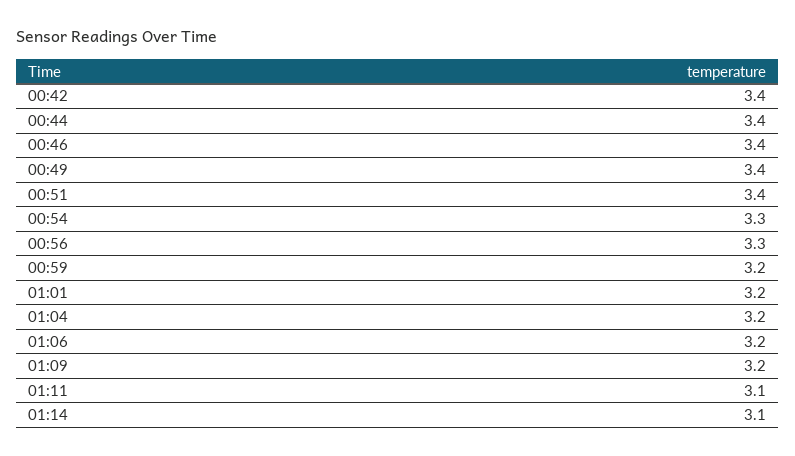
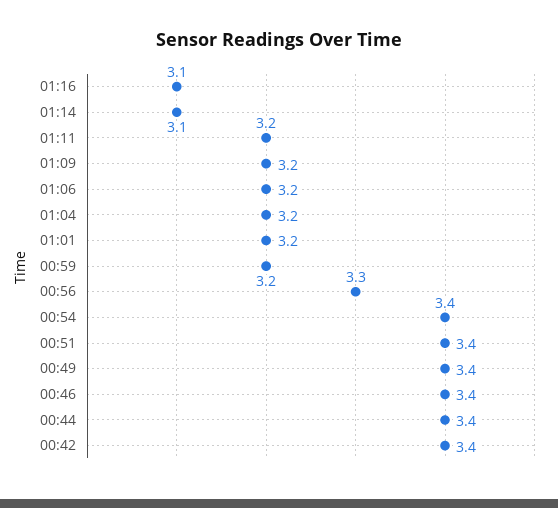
00:54: 3.3 -> 3.4
01:11: 3.1 -> 3.2
01:16: none -> 3.1

